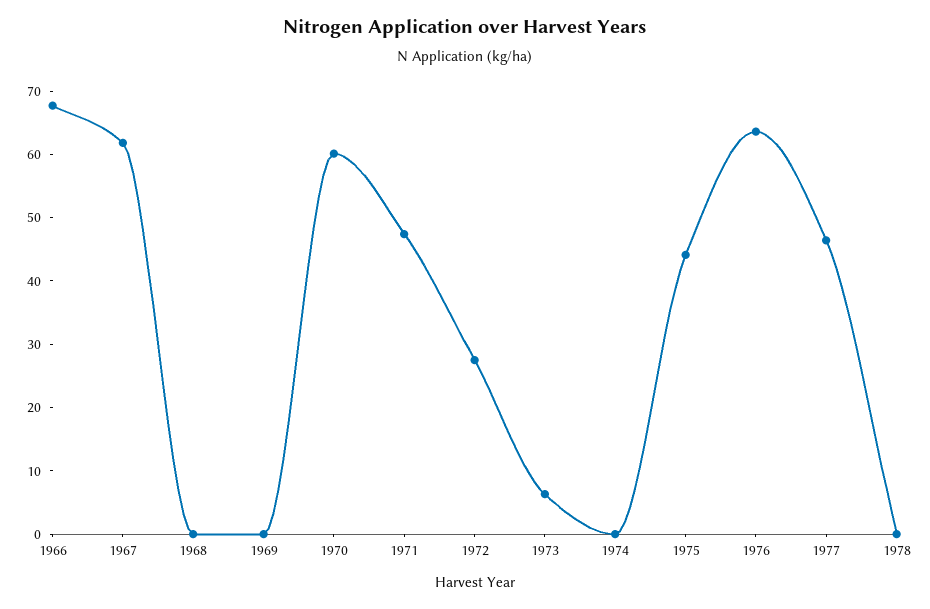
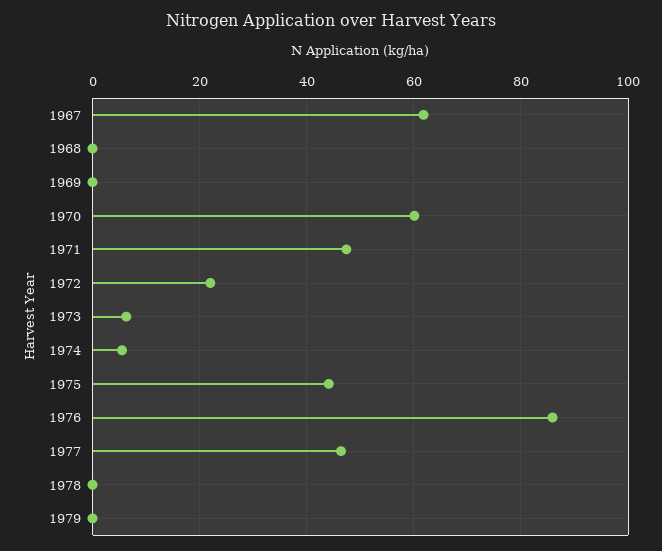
1966: 68 -> none
1972: 28 -> 22
1974: 0 -> 6
1976: 64 -> 86
1979: none -> 0

